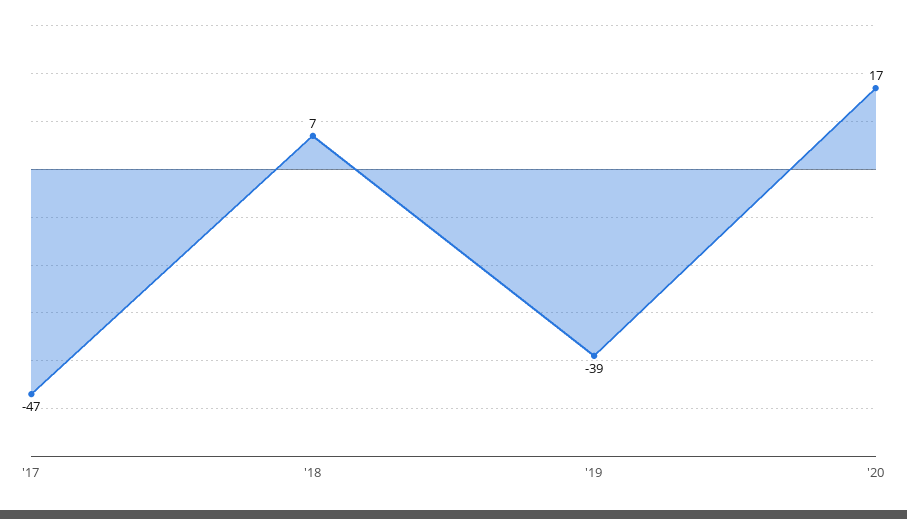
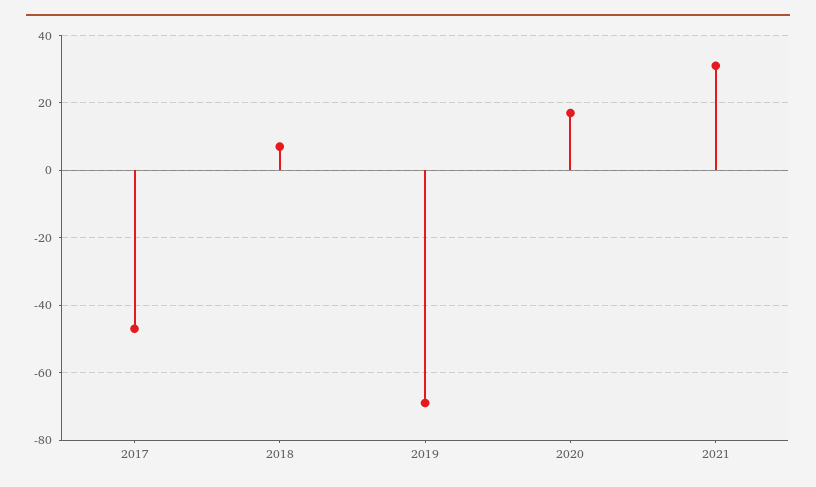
'19: -39 -> -70
2021: none -> 30

